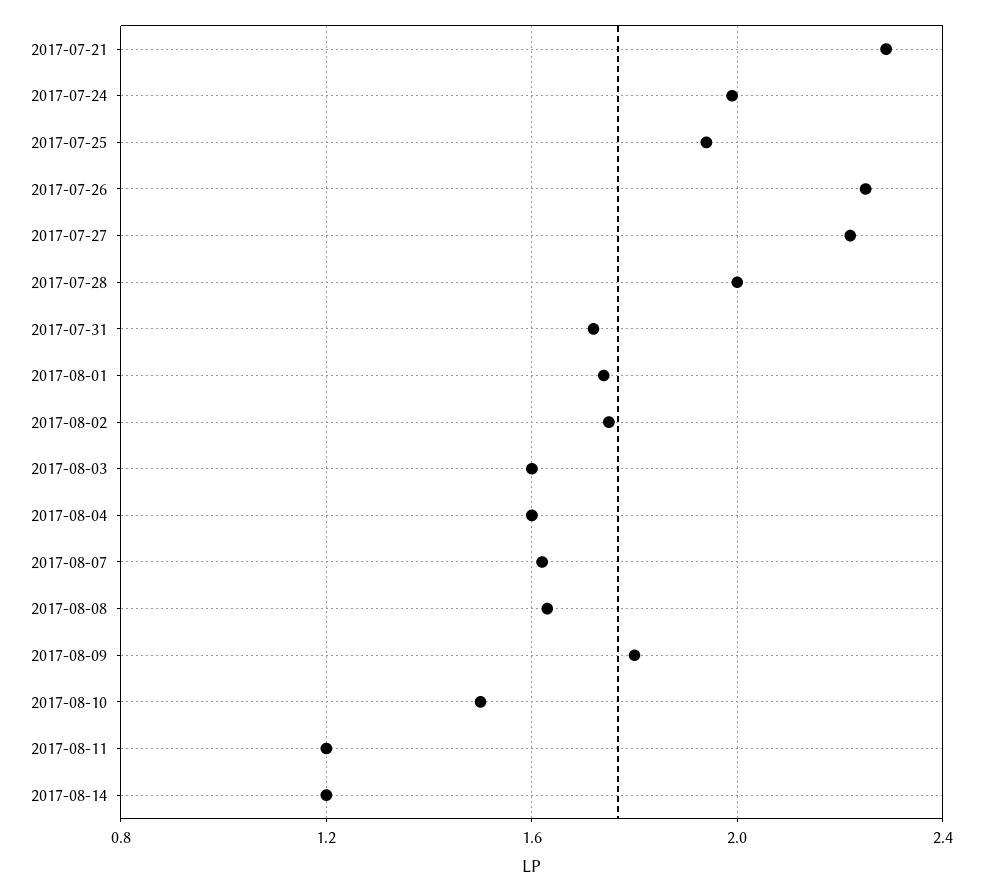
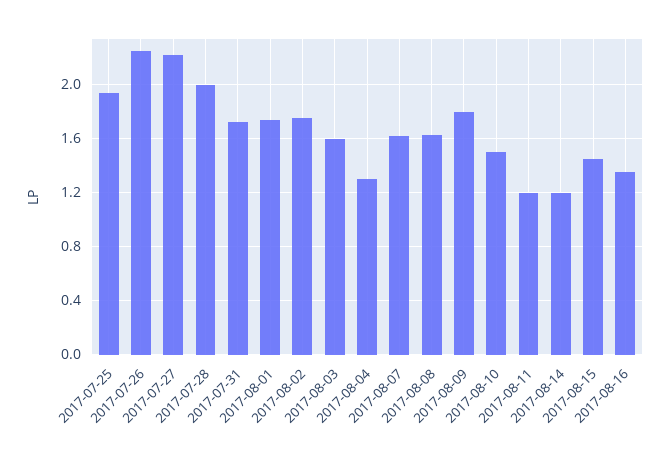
2017-07-21: 2.3 -> none
2017-07-24: 2 -> none
2017-08-04: 1.6 -> 1.3
2017-08-15: none -> 1.45
2017-08-16: none -> 1.35

